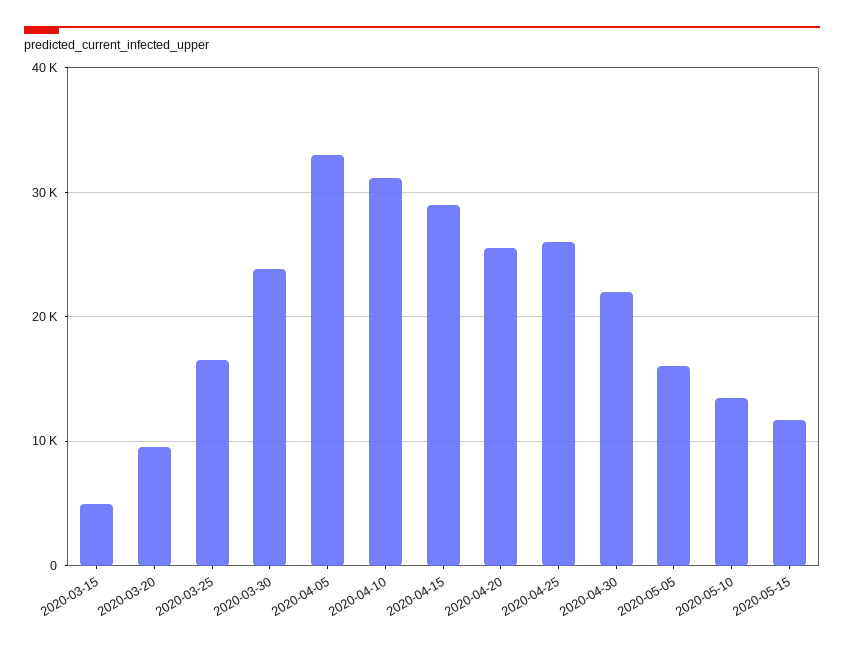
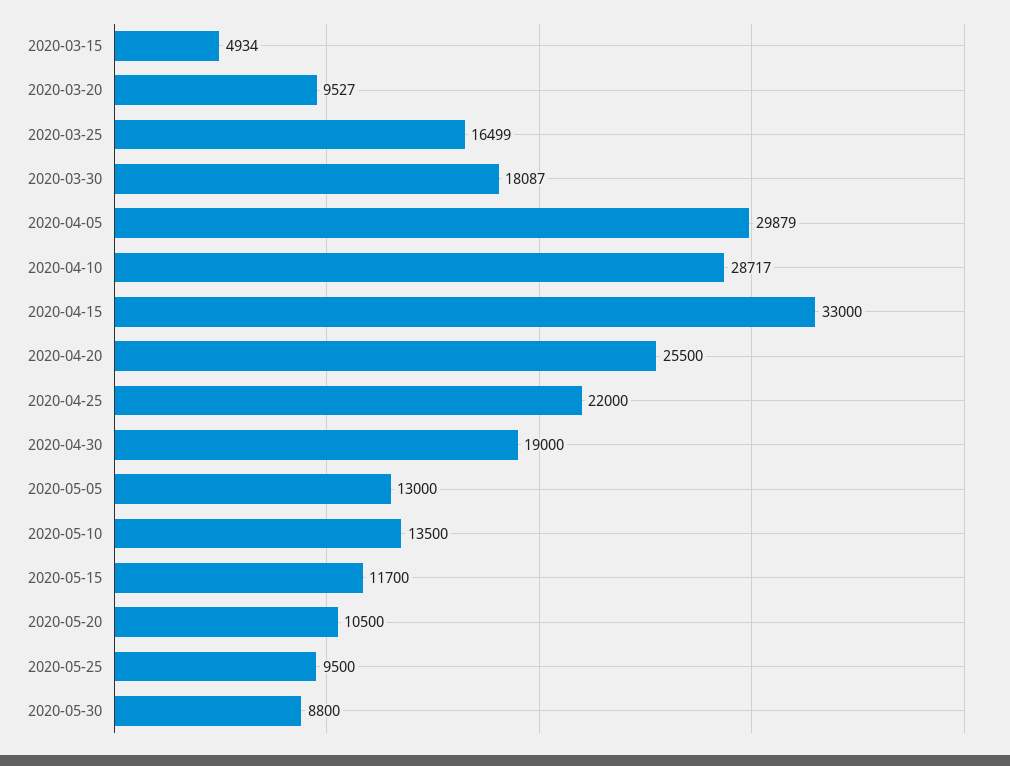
2020-03-30: 24000 -> 18087
2020-04-05: 33000 -> 29879
2020-04-10: 31000 -> 28717
2020-04-15: 29000 -> 33000
2020-04-25: 26000 -> 22000
2020-04-30: 22000 -> 19000
2020-05-05: 16000 -> 13000
2020-05-20: none -> 10500
2020-05-25: none -> 9500
2020-05-30: none -> 8800

